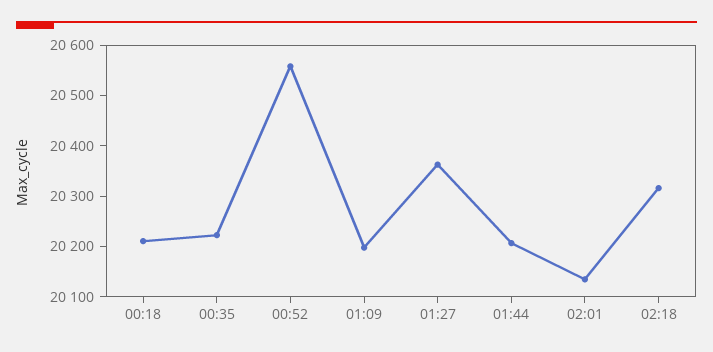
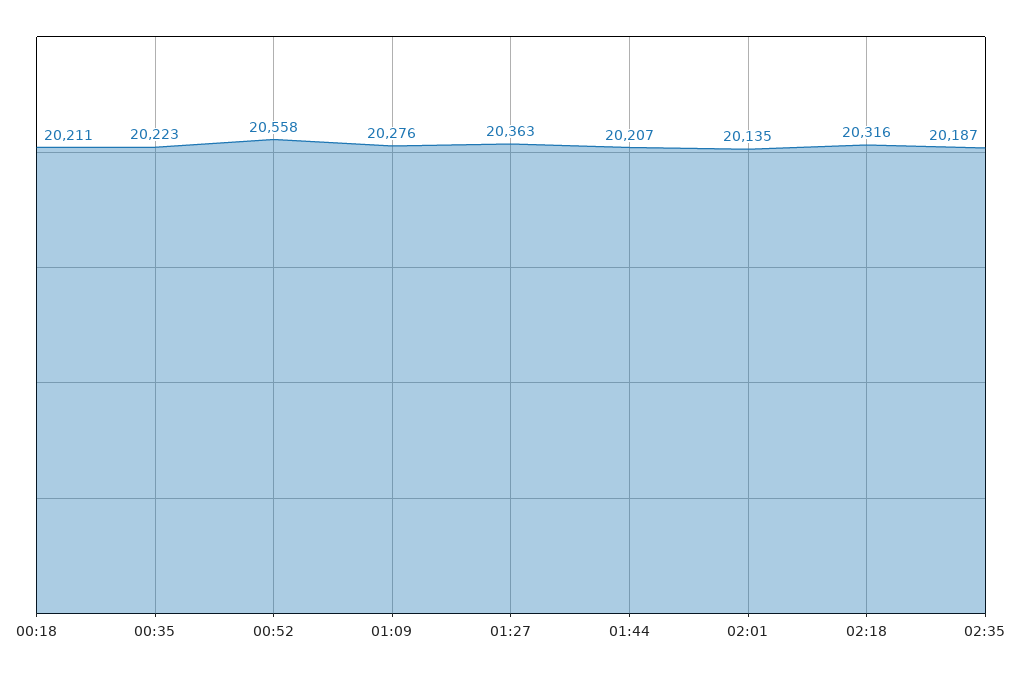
01:09: 20200 -> 20276
02:35: none -> 20187

